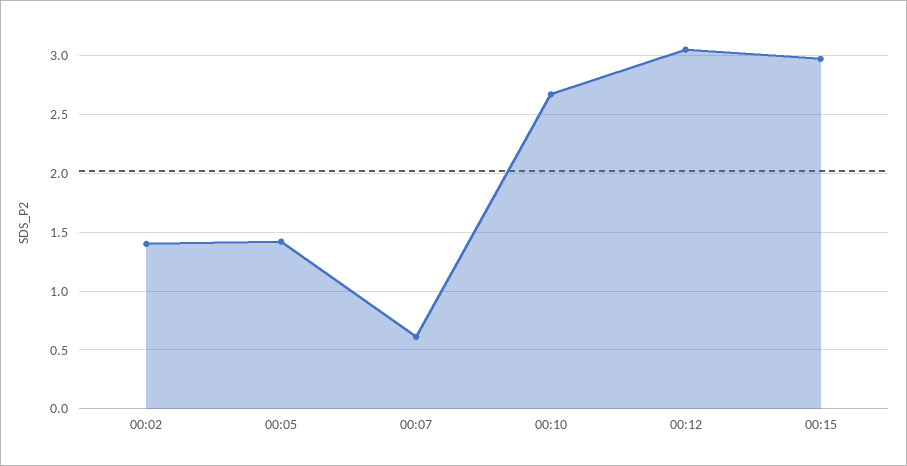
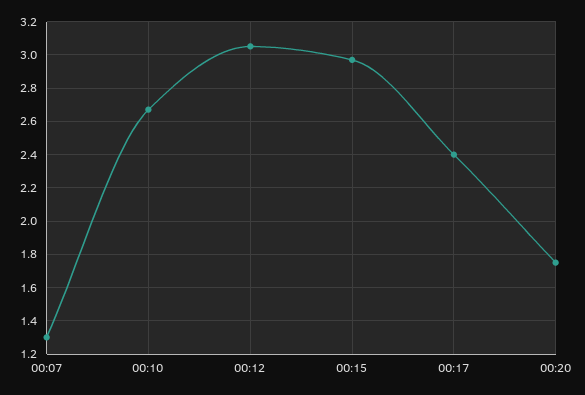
00:02: 1.4 -> none
00:05: 1.4 -> none
00:07: 0.6 -> 1.3
00:17: none -> 2.4
00:20: none -> 1.75

